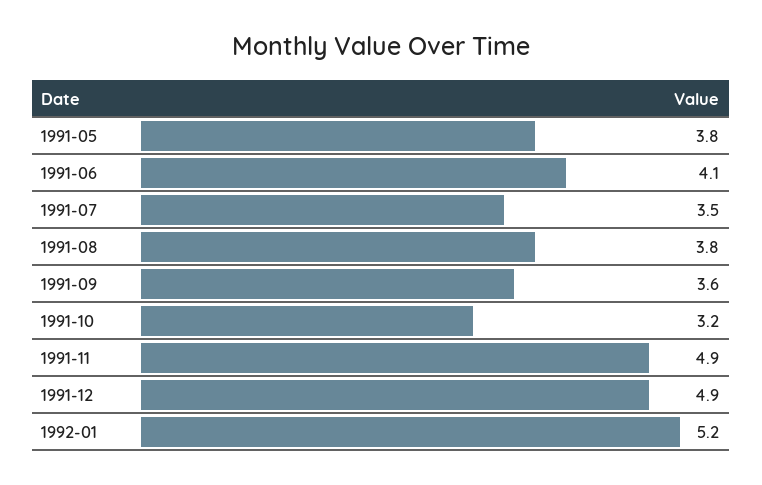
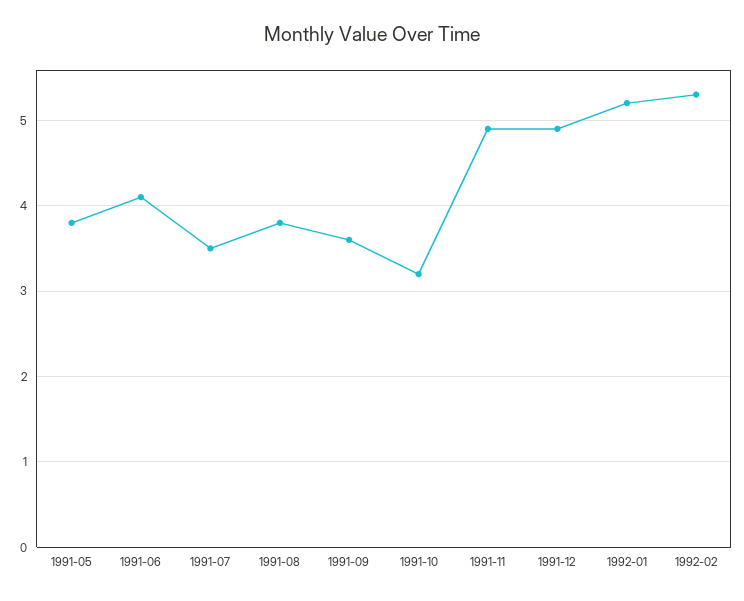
1992-02: none -> 5.3

